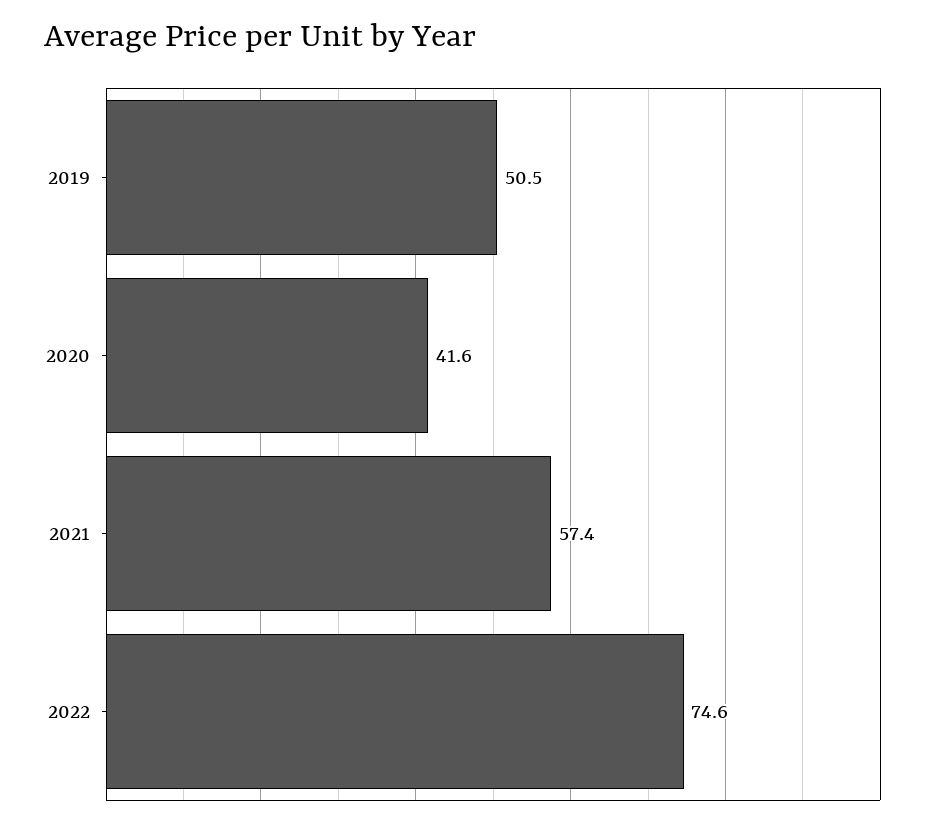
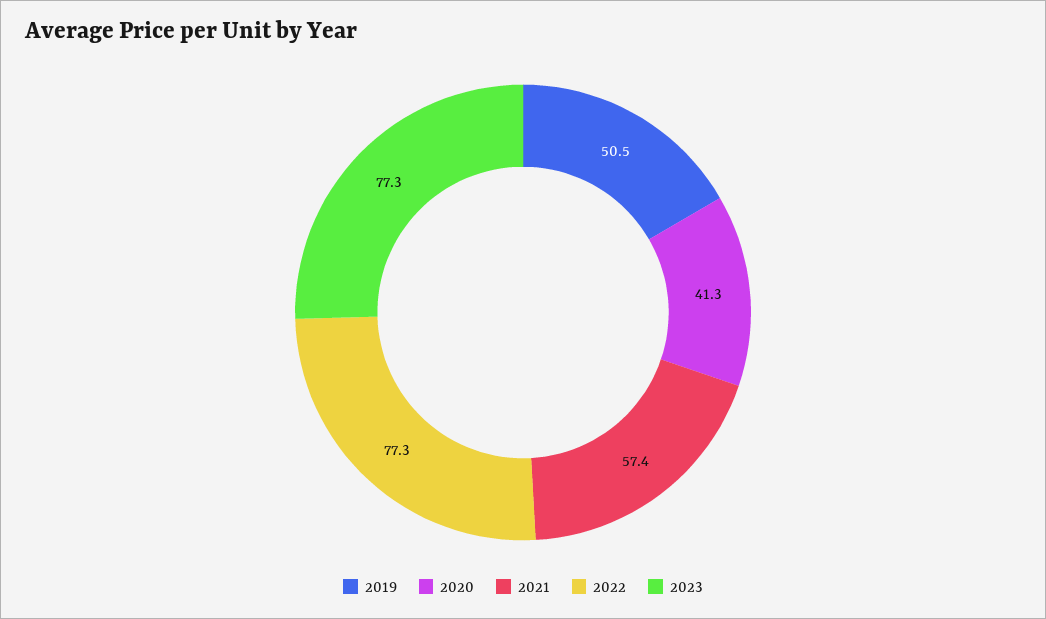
2020: 41.6 -> 41.3
2022: 74.6 -> 77.3
2023: none -> 77.3

